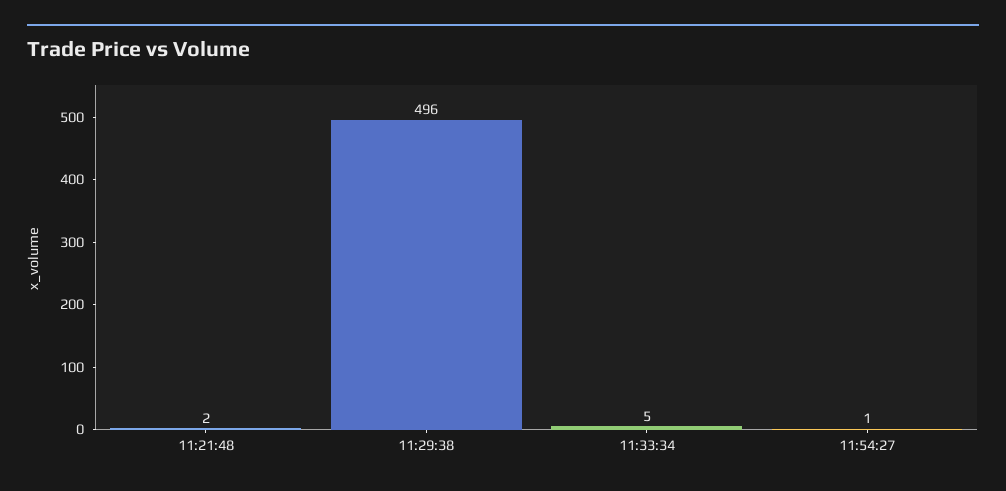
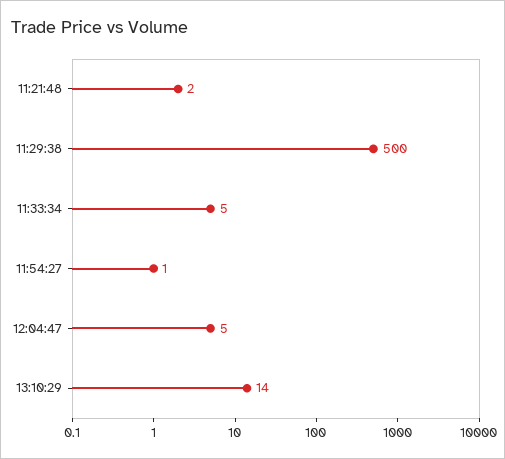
11:29:38: 496 -> 500
12:04:47: none -> 5
13:10:29: none -> 14

